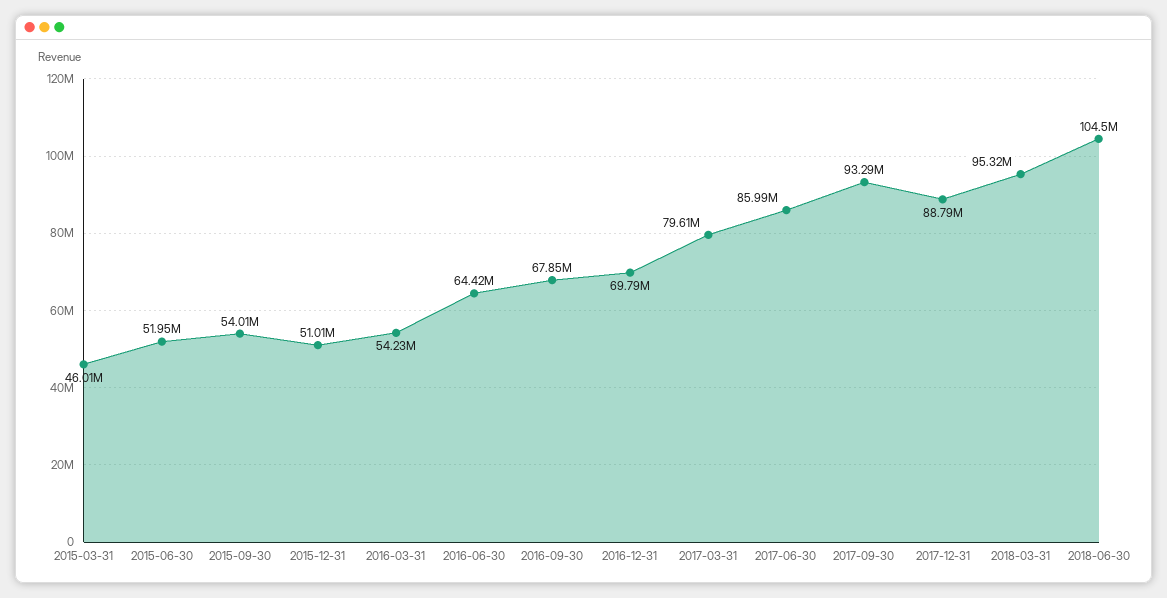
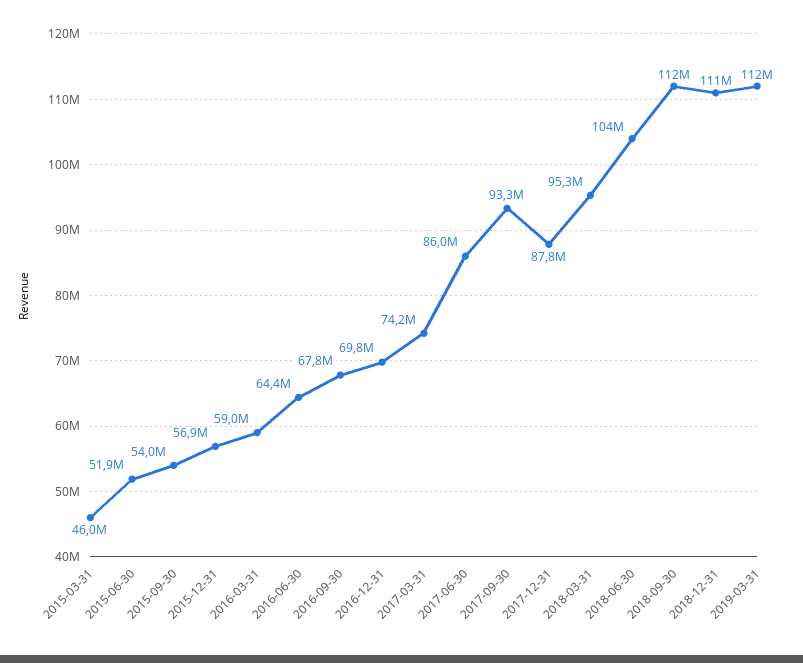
2015-12-31: 51010000 -> 56900000
2016-03-31: 54230000 -> 59000000
2017-03-31: 79610000 -> 74200000
2017-12-31: 88790000 -> 87800000
2018-09-30: none -> 112000000
2018-12-31: none -> 111000000
2019-03-31: none -> 112000000

